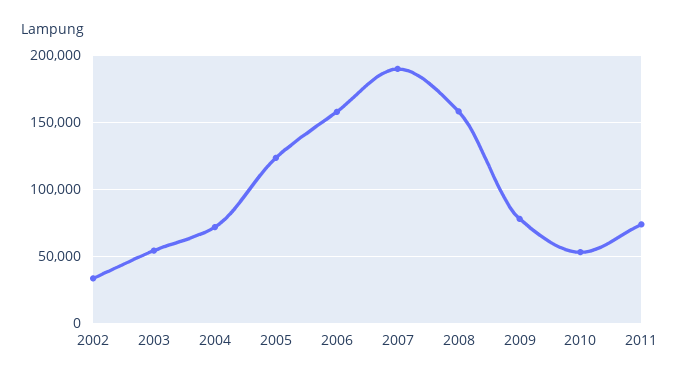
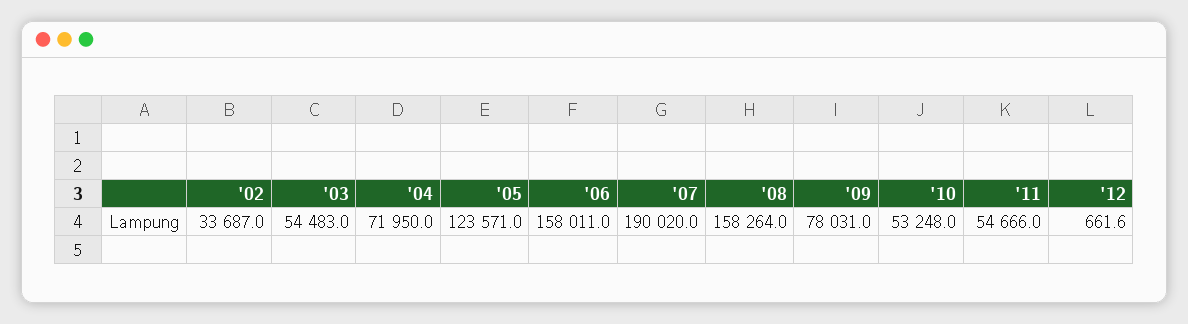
2011: 75000 -> 54666
'12: none -> 661.6

